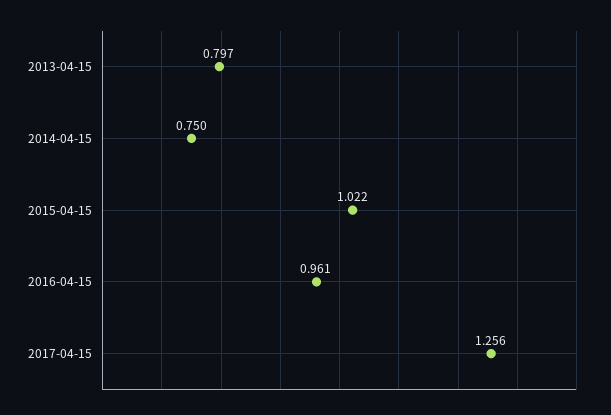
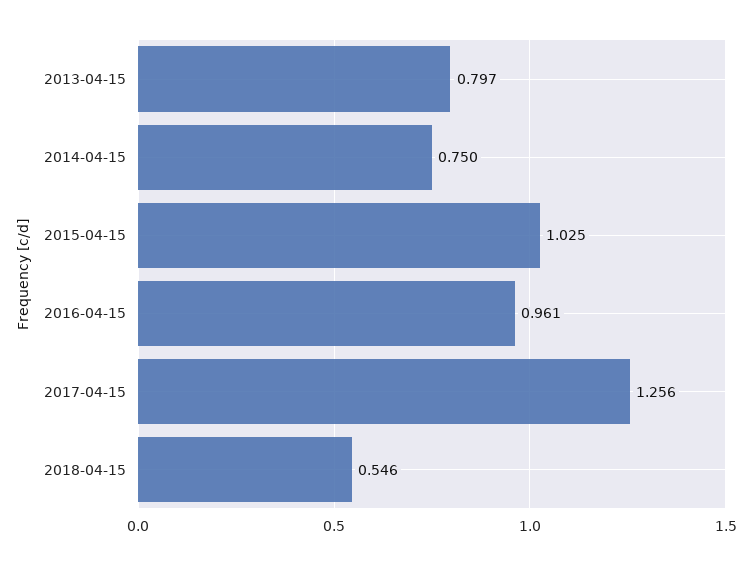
2015-04-15: 1.022 -> 1.025
2018-04-15: none -> 0.546

